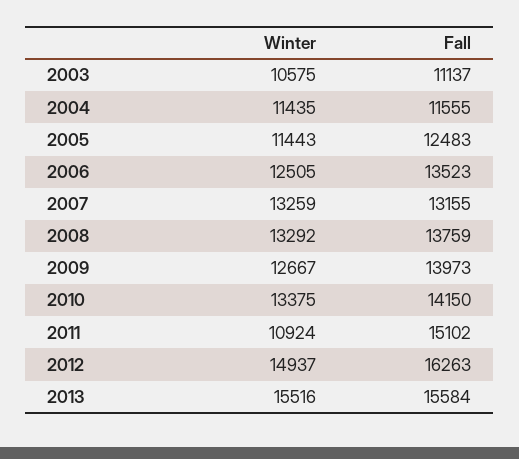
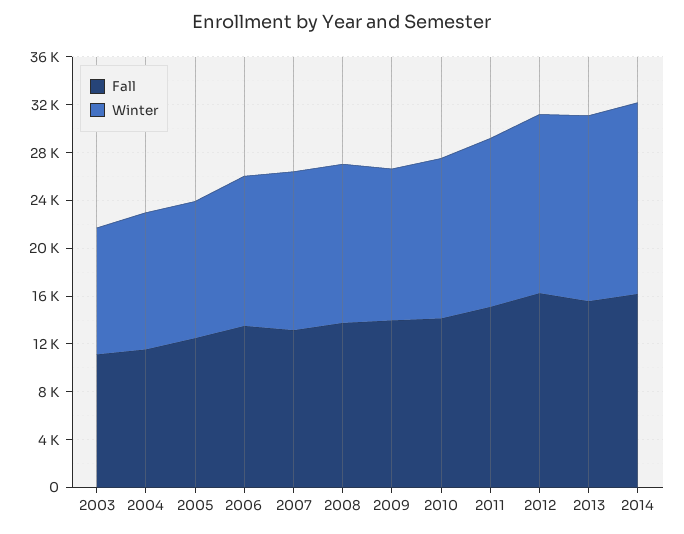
Winter, 2011: 10924 -> 14000
Fall, 2014: none -> 16000
Winter, 2014: none -> 16000

